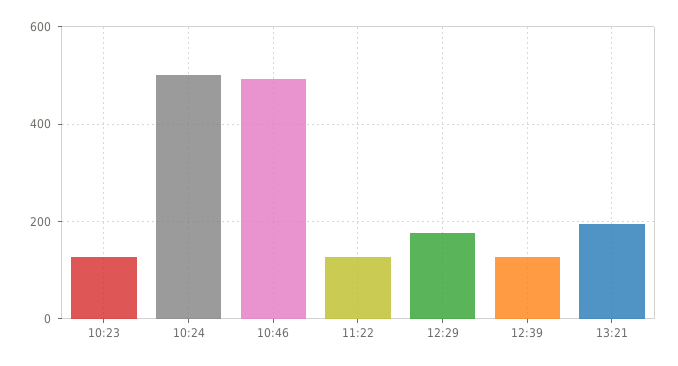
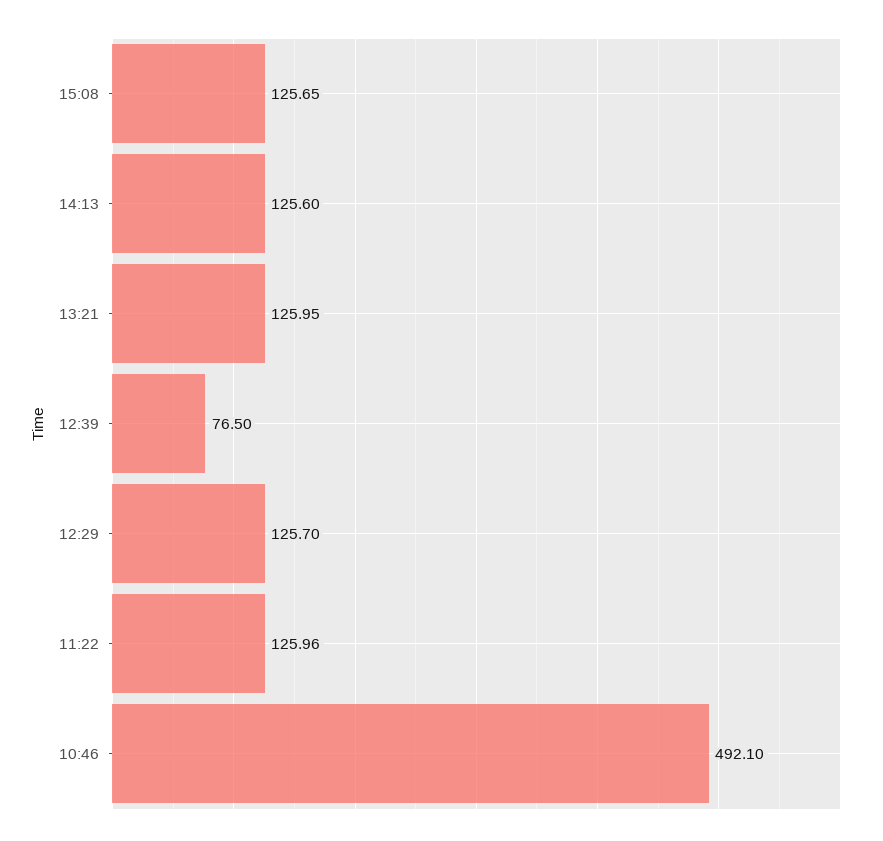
10:23: 120 -> none
10:24: 500 -> none
12:29: 180 -> 125.7
12:39: 120 -> 76.5
13:21: 200 -> 125.95
15:08: none -> 125.65
14:13: none -> 125.6

